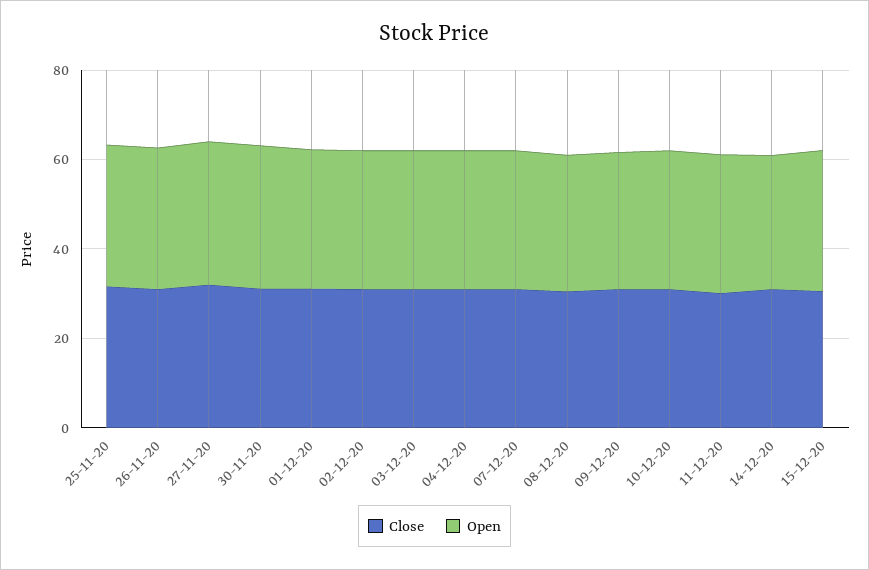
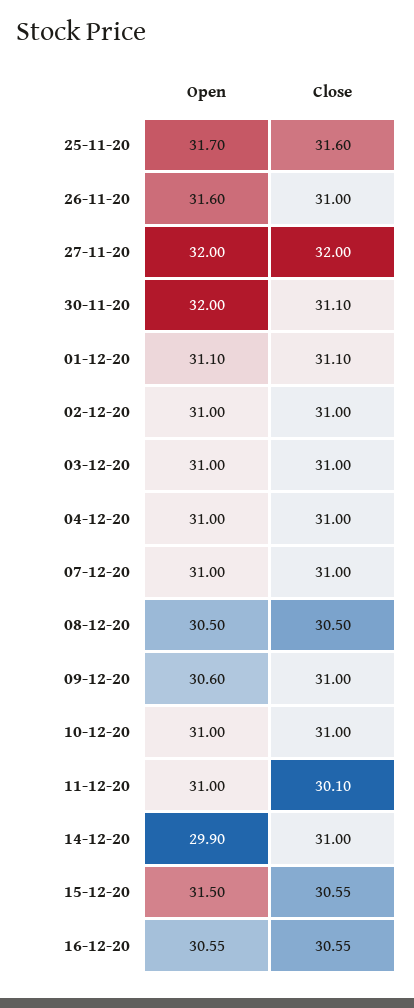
Open, 16-12-20: none -> 30.55
Close, 16-12-20: none -> 30.55

